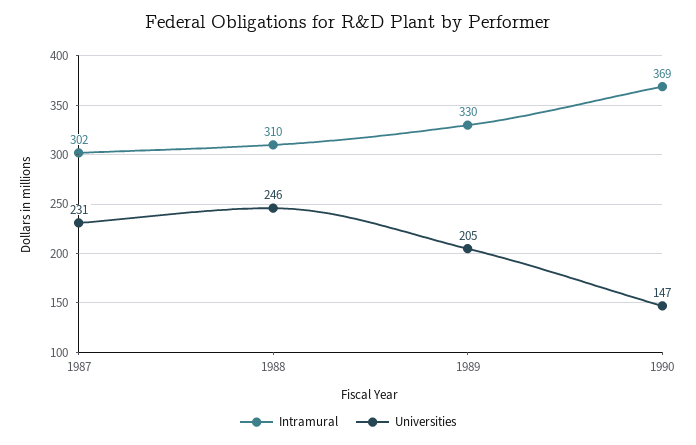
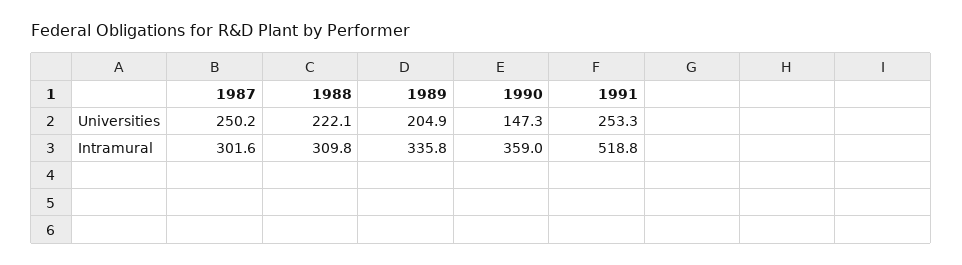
Universities, 1987: 231 -> 250.2
Universities, 1988: 246 -> 222.1
Intramural, 1989: 330 -> 335.8
Intramural, 1990: 369 -> 359
Universities, 1991: none -> 253.3
Intramural, 1991: none -> 518.8

